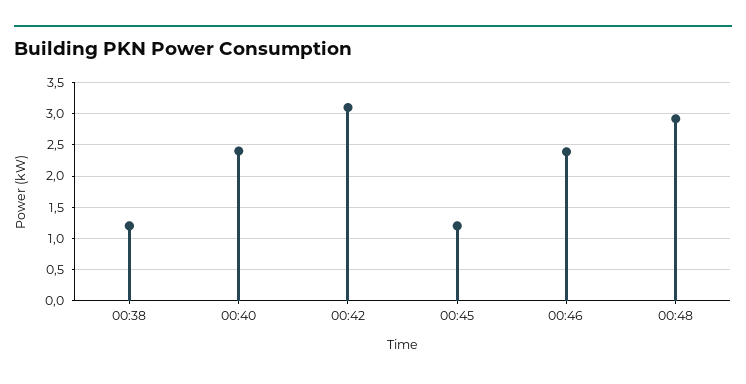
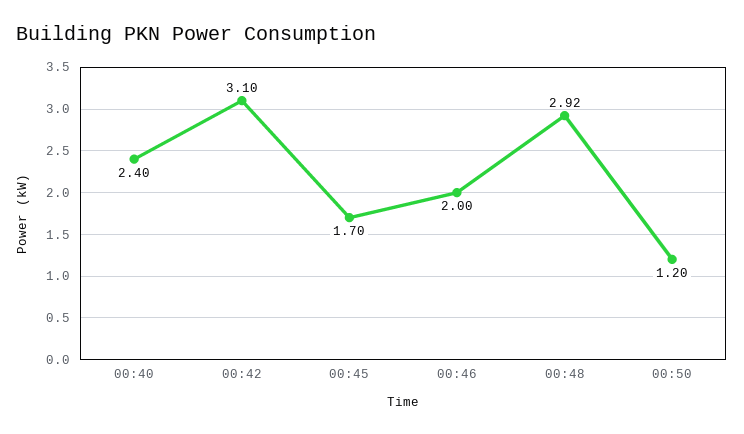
00:38: 1.2 -> none
00:45: 1.2 -> 1.7
00:46: 2.4 -> 2
00:50: none -> 1.2

